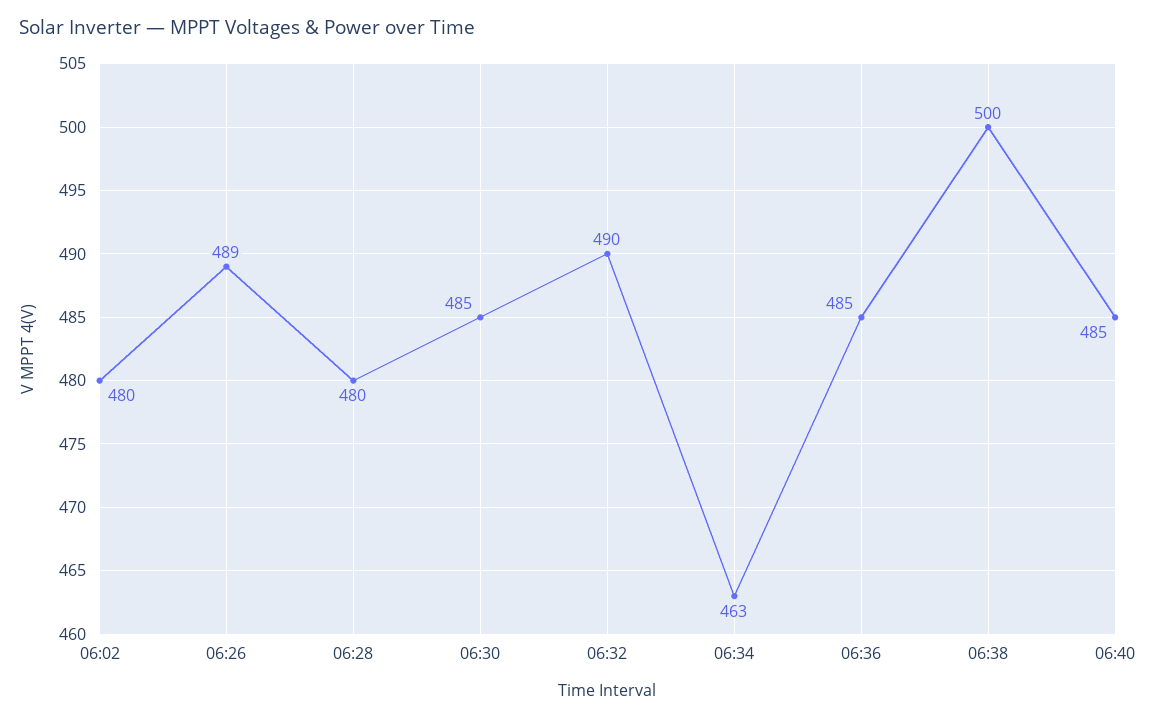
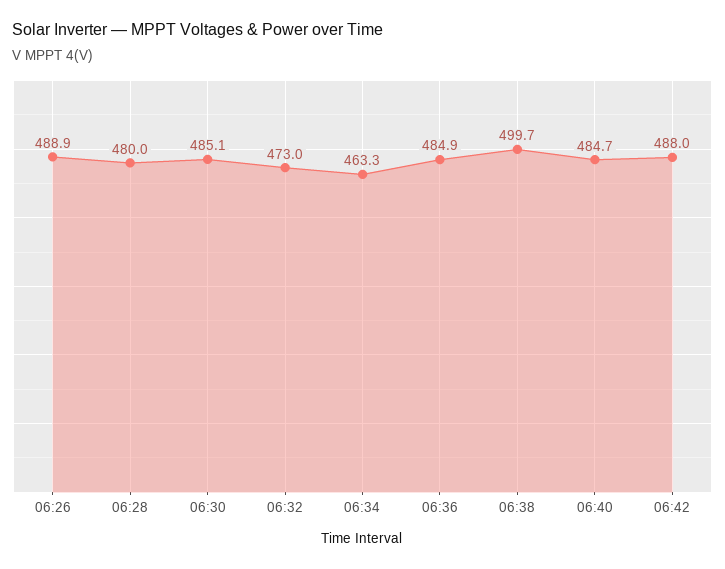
06:02: 480 -> none
06:32: 490 -> 473
06:42: none -> 488

